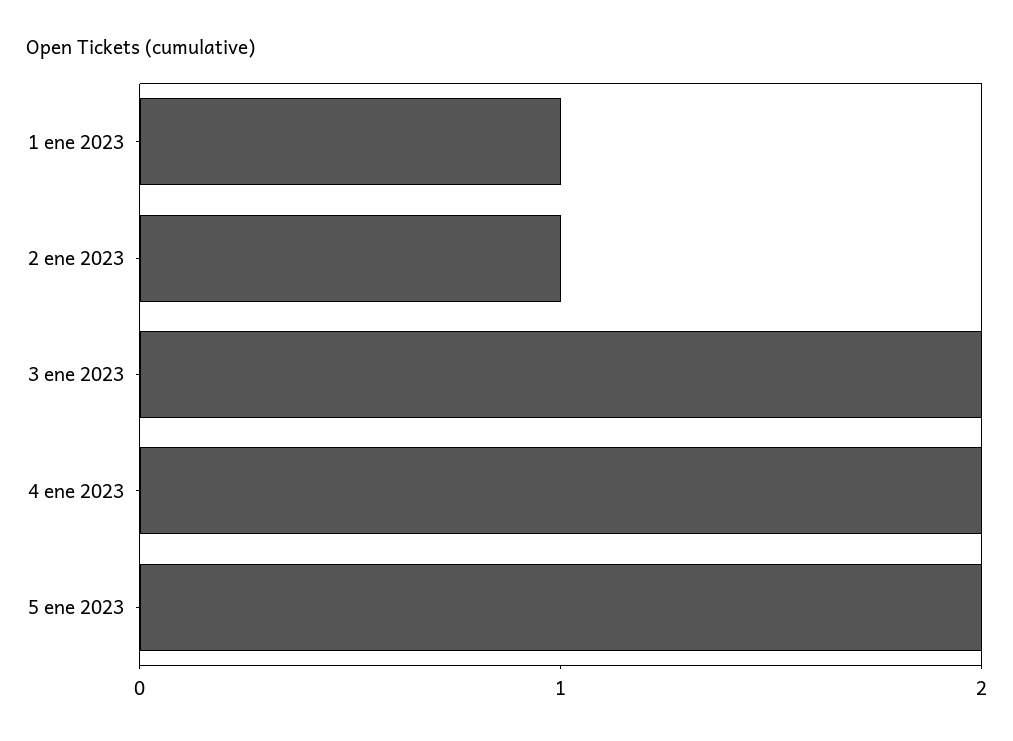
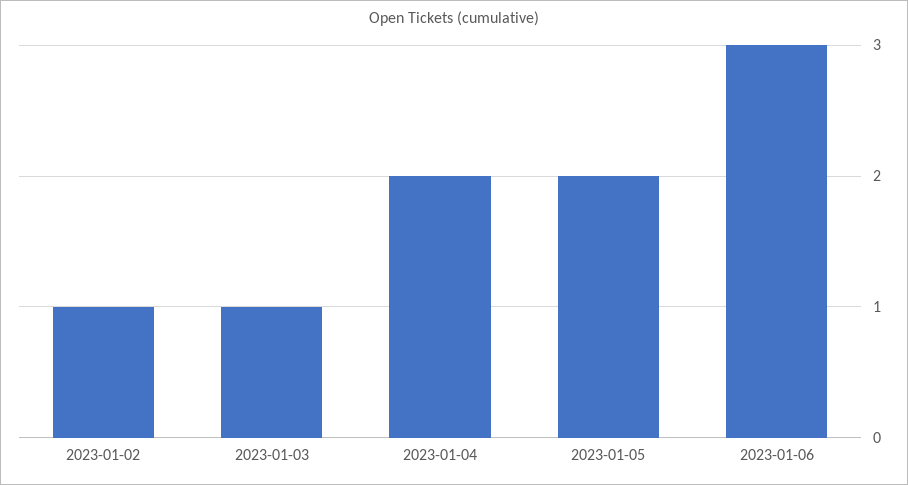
1 ene 2023: 1 -> none
3 ene 2023: 2 -> 1
2023-01-06: none -> 3

